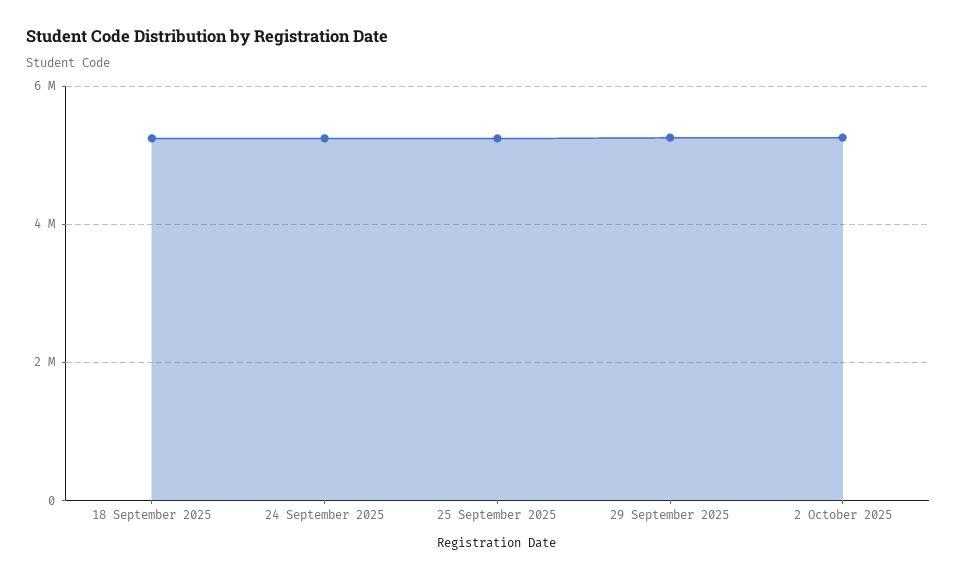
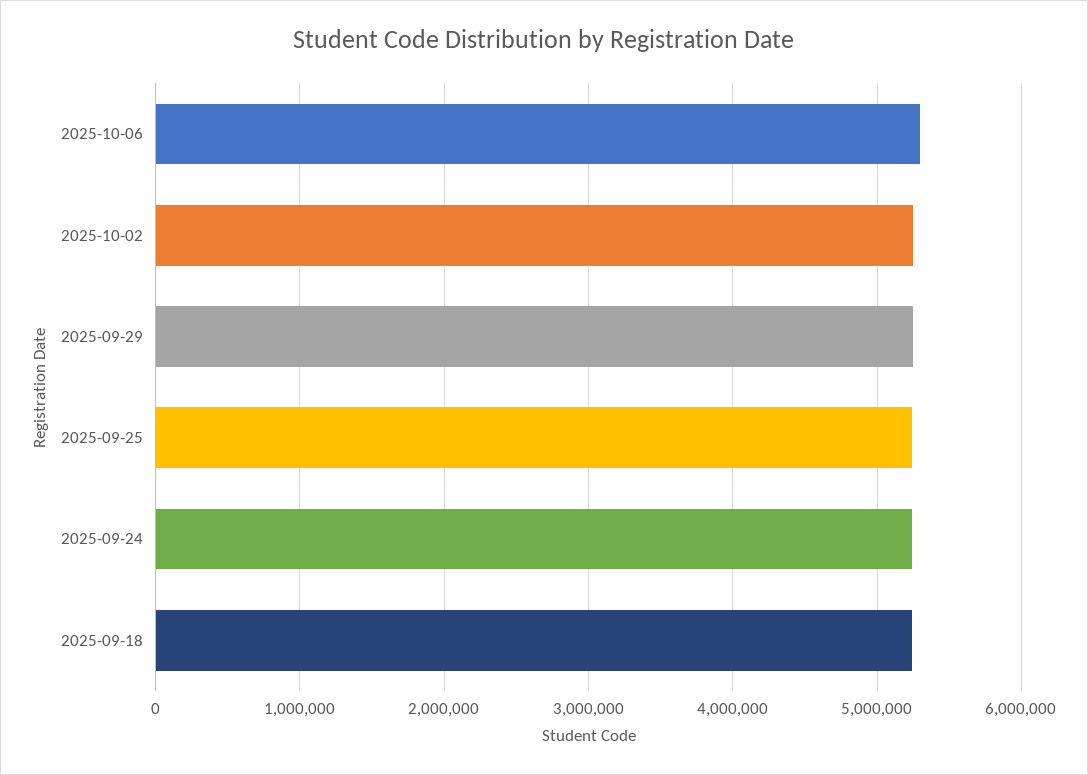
2025-10-06: none -> 5300000

